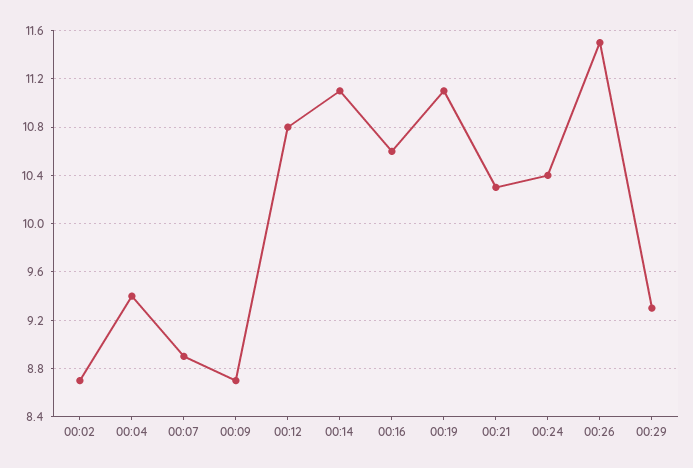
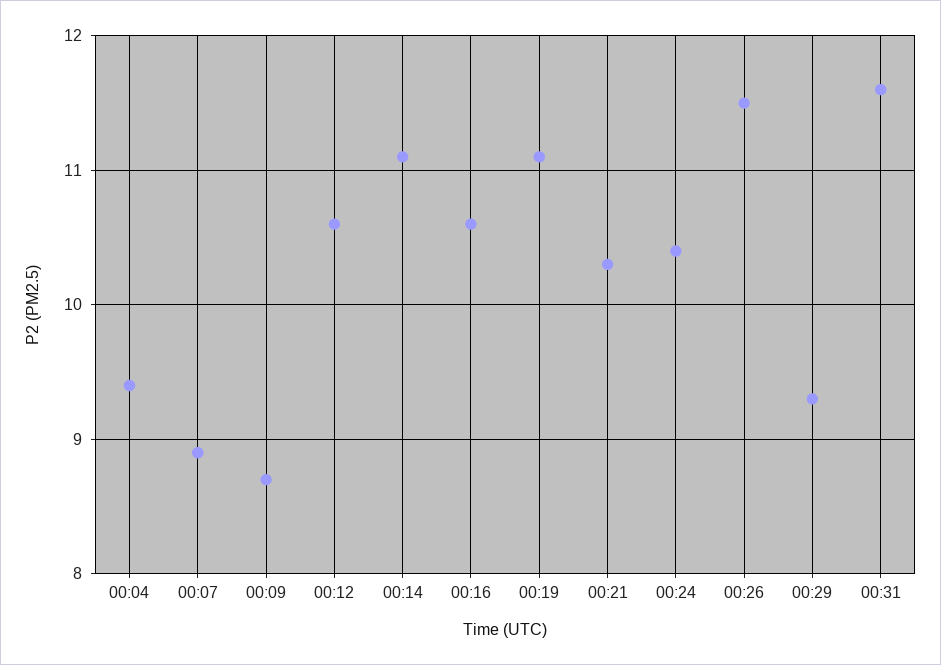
00:02: 8.7 -> none
00:12: 10.8 -> 10.6
00:31: none -> 11.6

